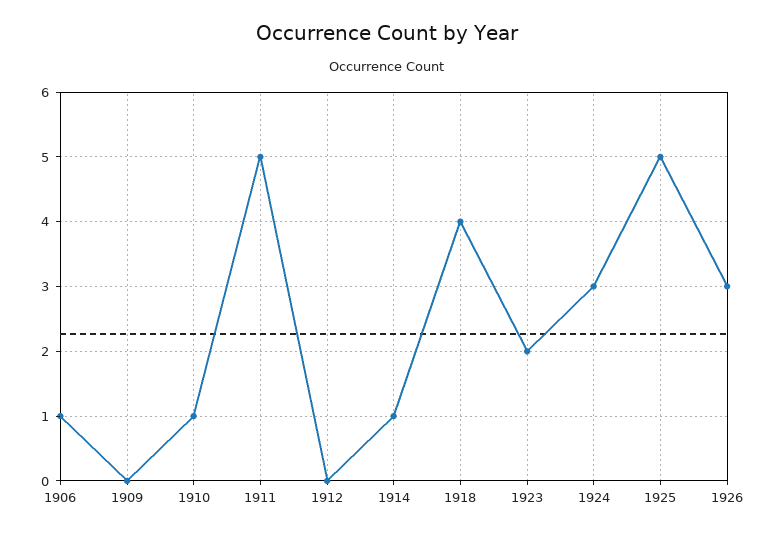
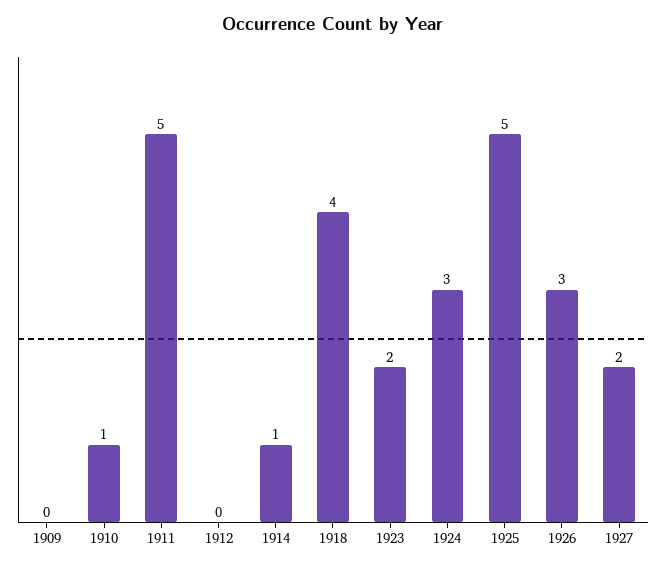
1906: 1 -> none
1927: none -> 2

